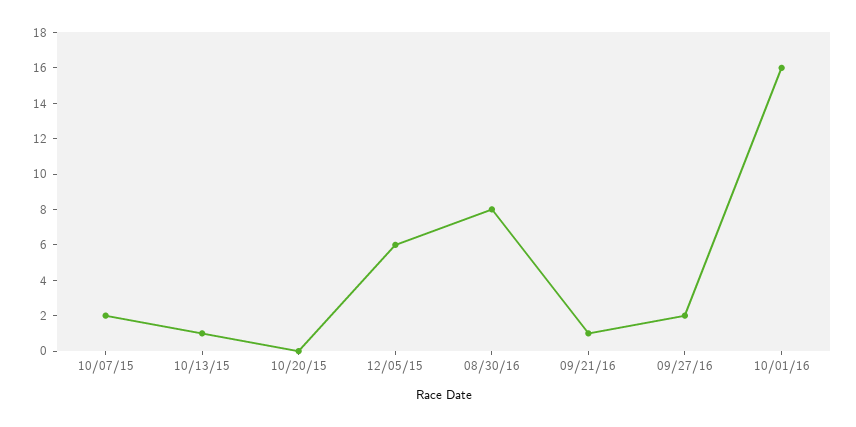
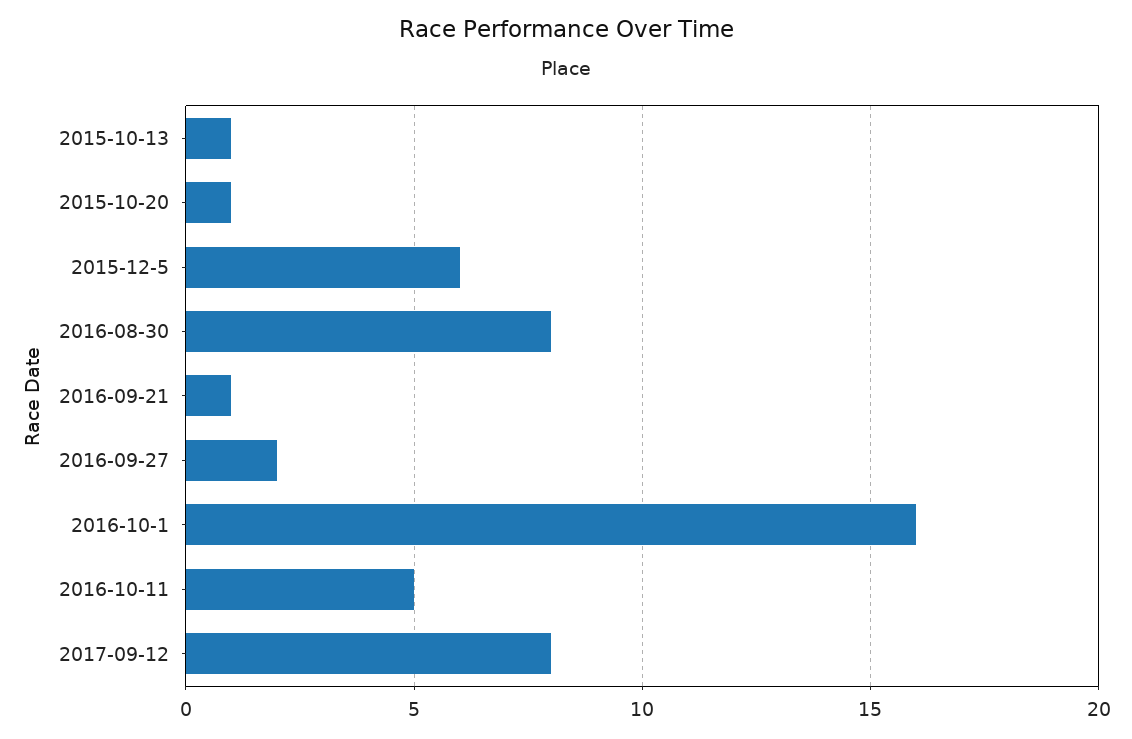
10/07/15: 2 -> none
10/20/15: 0 -> 1
2016-10-11: none -> 5
2017-09-12: none -> 8

